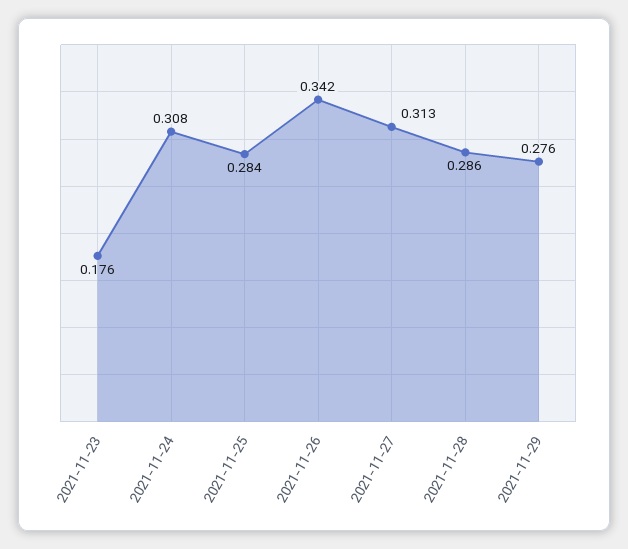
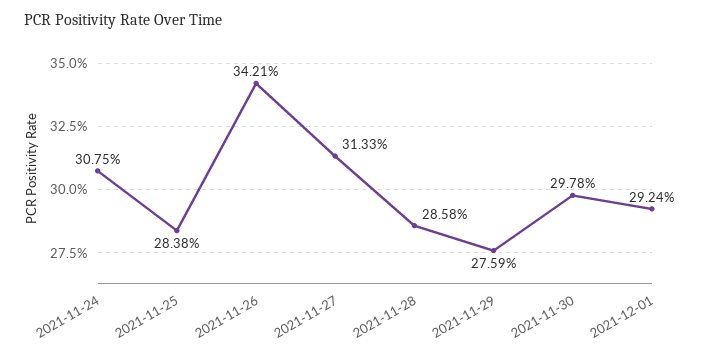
2021-11-23: 0.176 -> none
2021-11-30: none -> 0.2978
2021-12-01: none -> 0.2924

